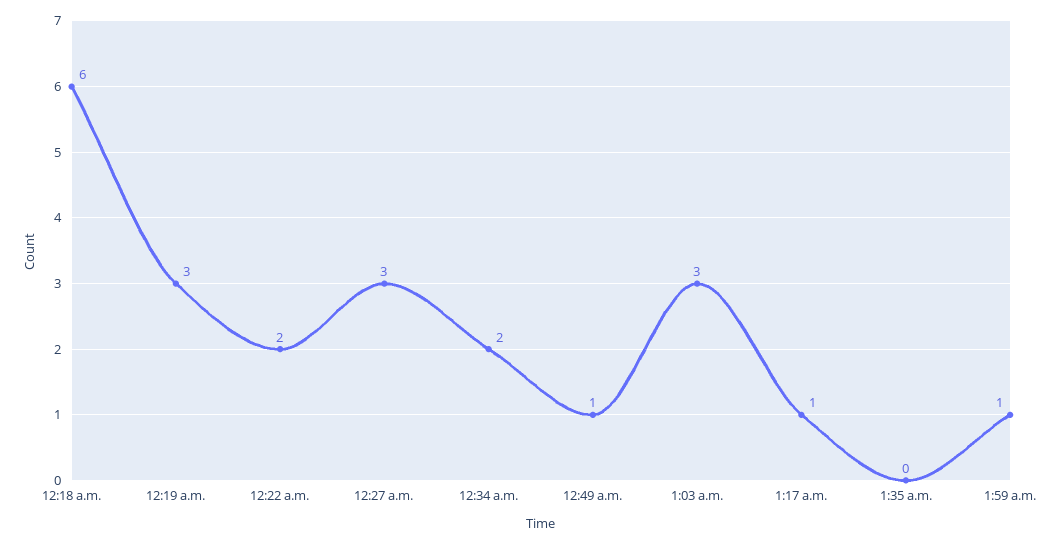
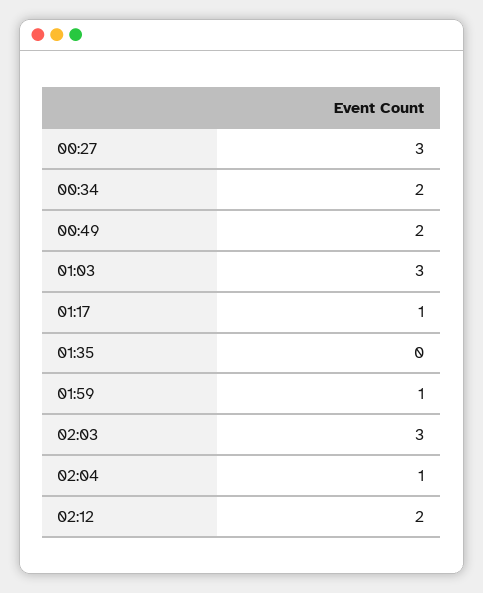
12:18 a.m.: 6 -> none
12:19 a.m.: 3 -> none
12:22 a.m.: 2 -> none
12:49 a.m.: 1 -> 2
02:03: none -> 3
02:04: none -> 1
02:12: none -> 2

